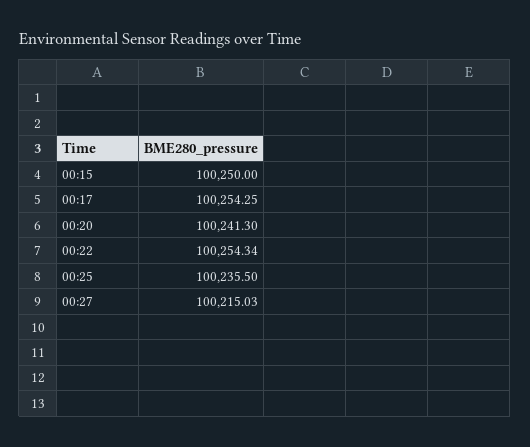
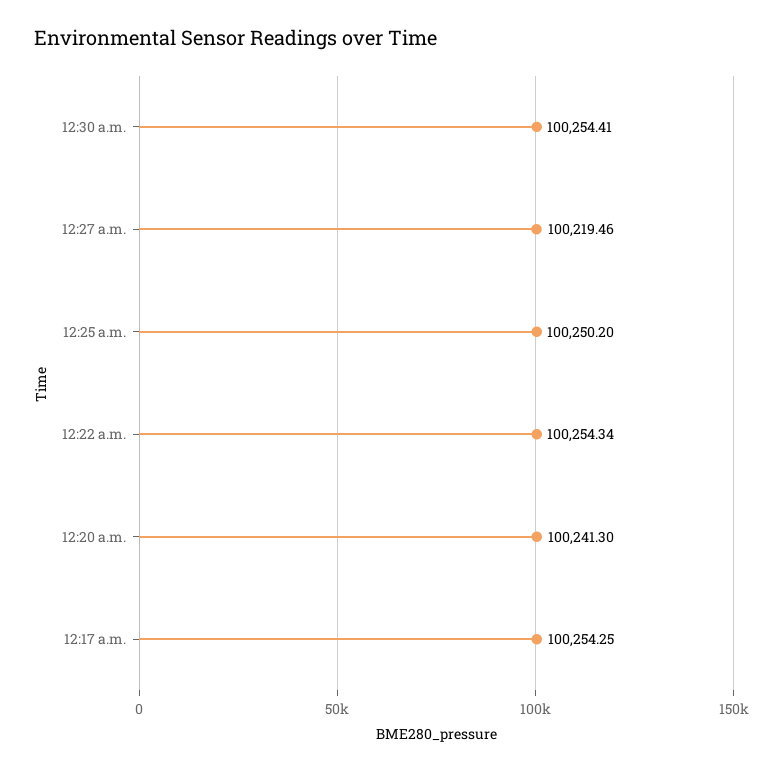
00:15: 100250 -> none
00:25: 100235.5 -> 100250.2
00:27: 100215.03 -> 100219.46
12:30 a.m.: none -> 100254.41

